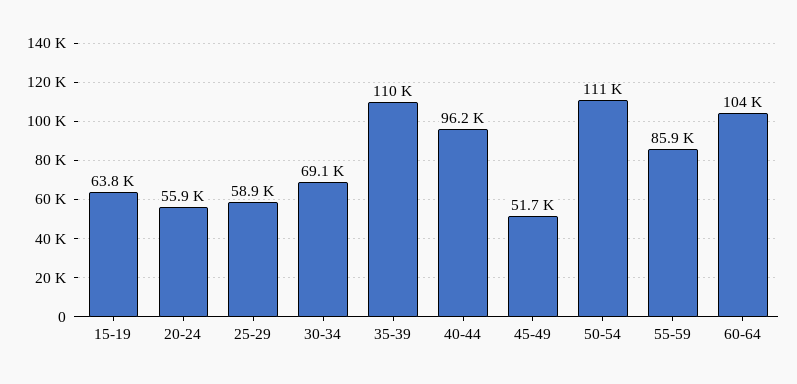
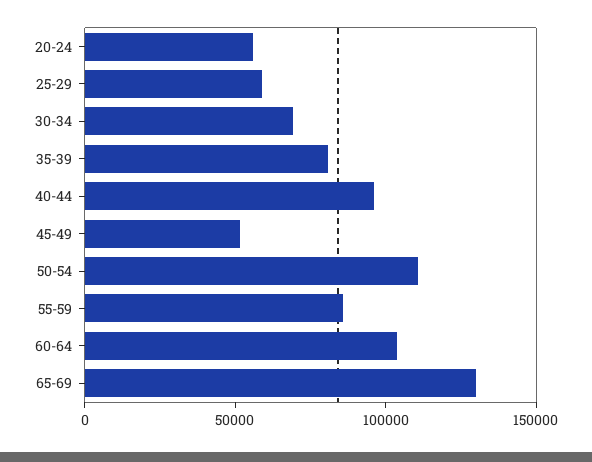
15-19: 63800 -> none
35-39: 110000 -> 80000
65-69: none -> 130000

